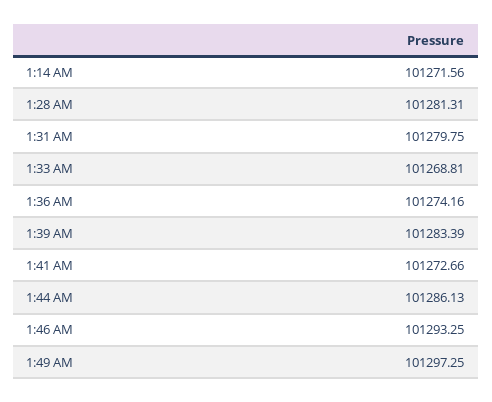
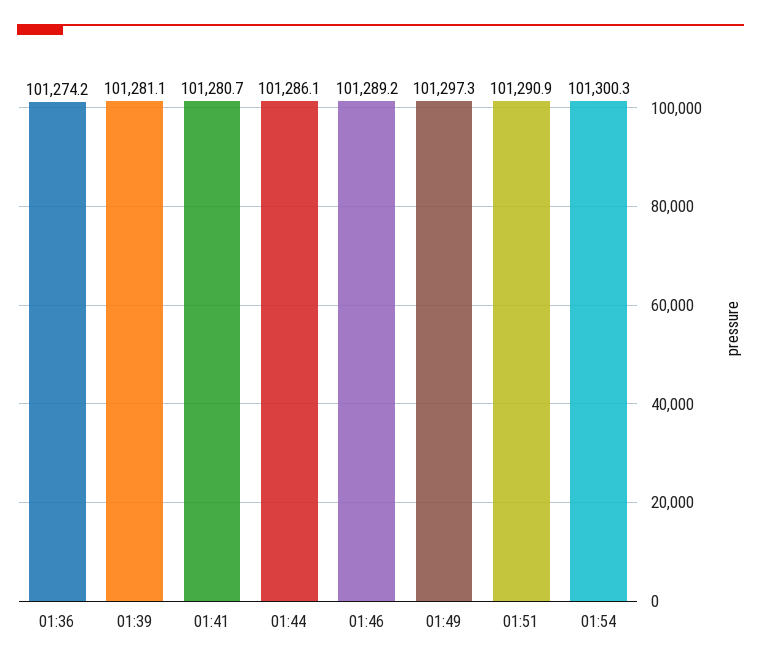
1:14 AM: 101271.56 -> none
1:28 AM: 101281.31 -> none
1:31 AM: 101279.75 -> none
1:33 AM: 101268.81 -> none
1:39 AM: 101283.39 -> 101281.1
1:41 AM: 101272.66 -> 101280.7
1:46 AM: 101293.25 -> 101289.2
01:51: none -> 101290.9
01:54: none -> 101300.3

